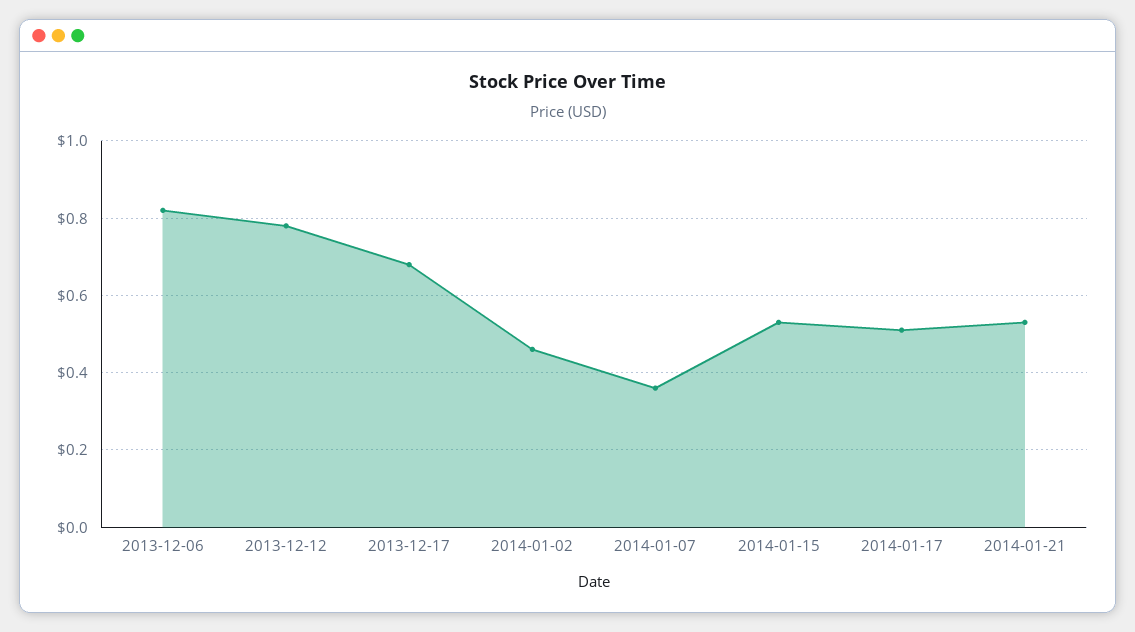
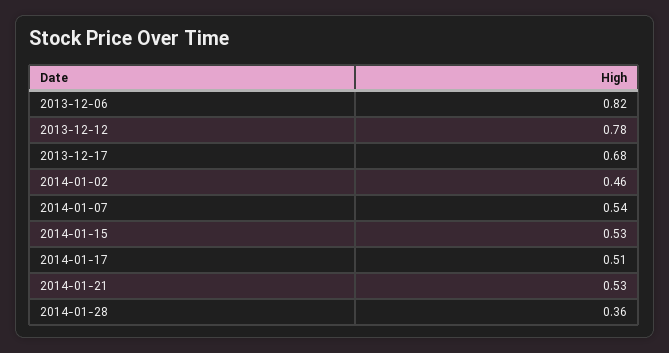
2014-01-07: 0.35 -> 0.54
2014-01-28: none -> 0.36

